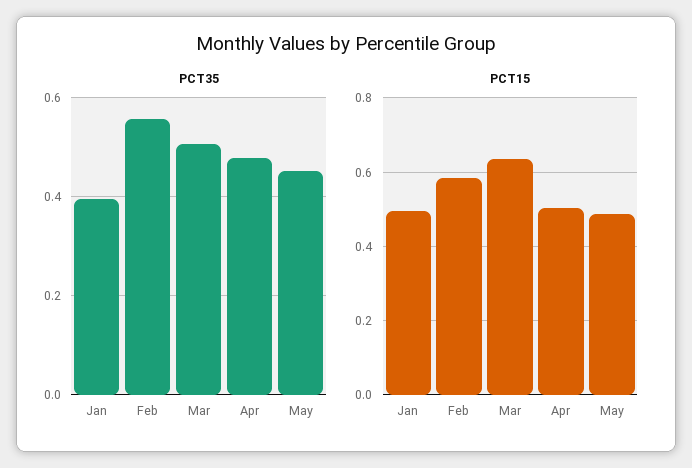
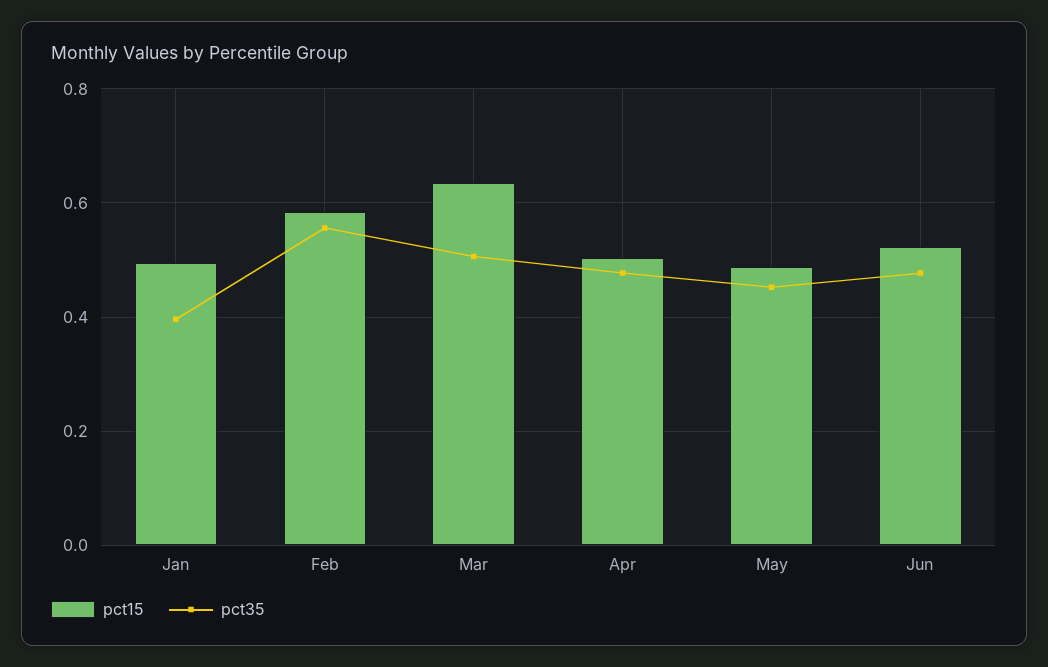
PCT15, Jun: none -> 0.52
PCT35, Jun: none -> 0.48

